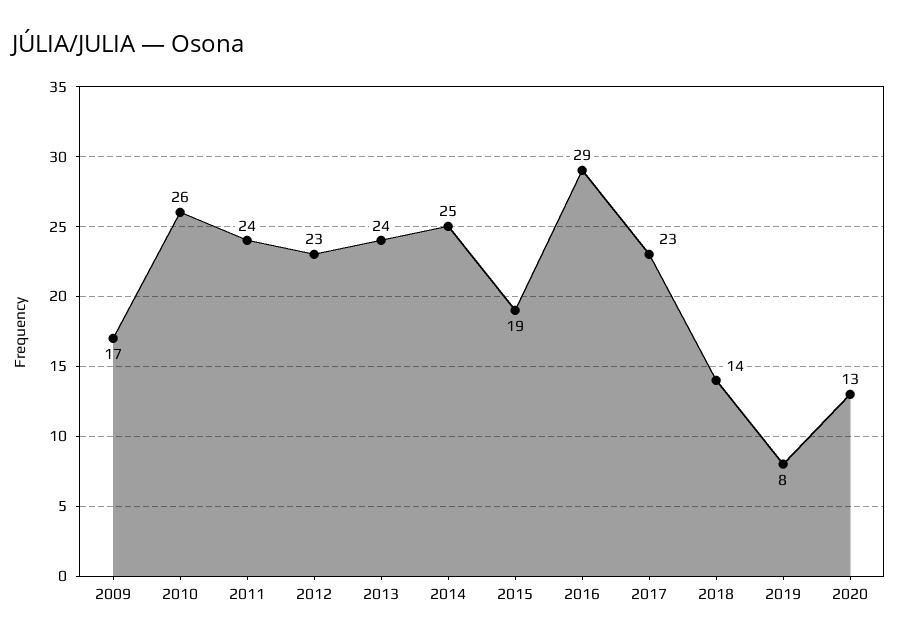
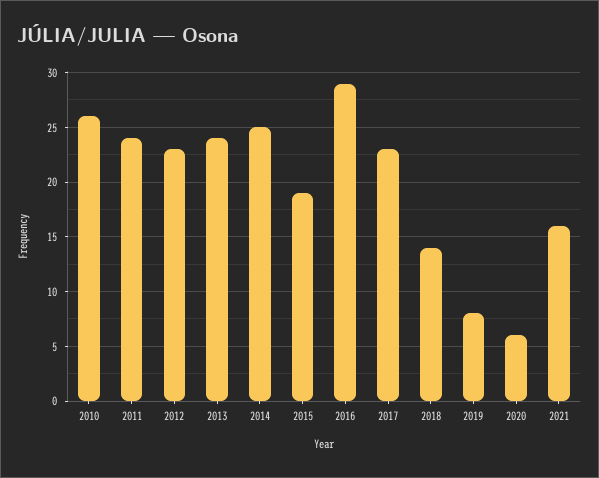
2009: 17 -> none
2020: 13 -> 6
2021: none -> 16

